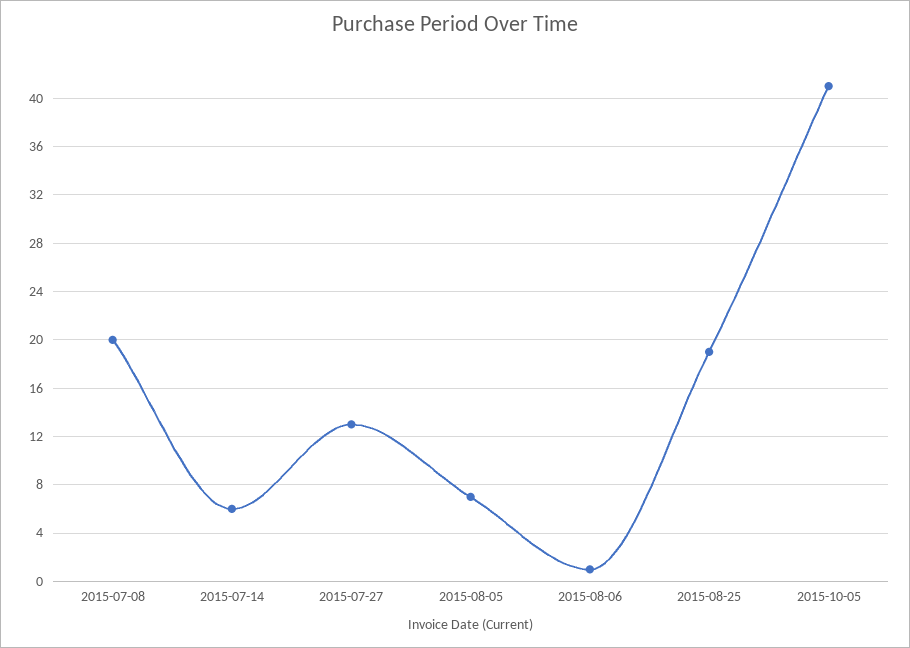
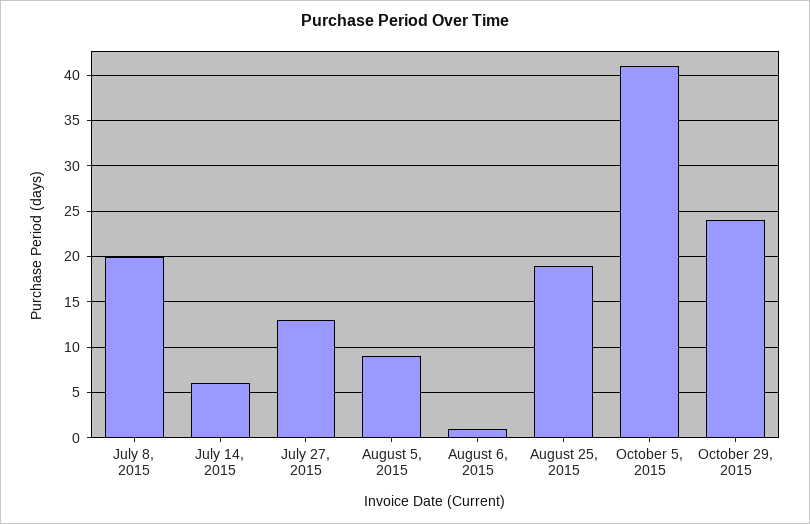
2015-08-05: 7 -> 9
October 29, 2015: none -> 24

